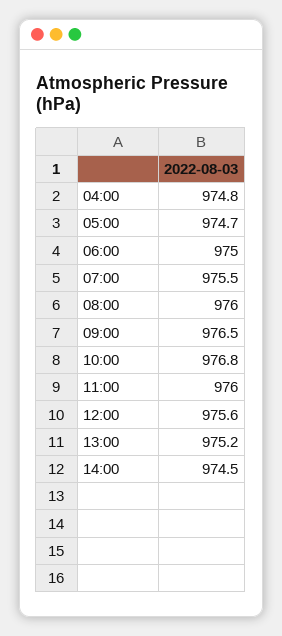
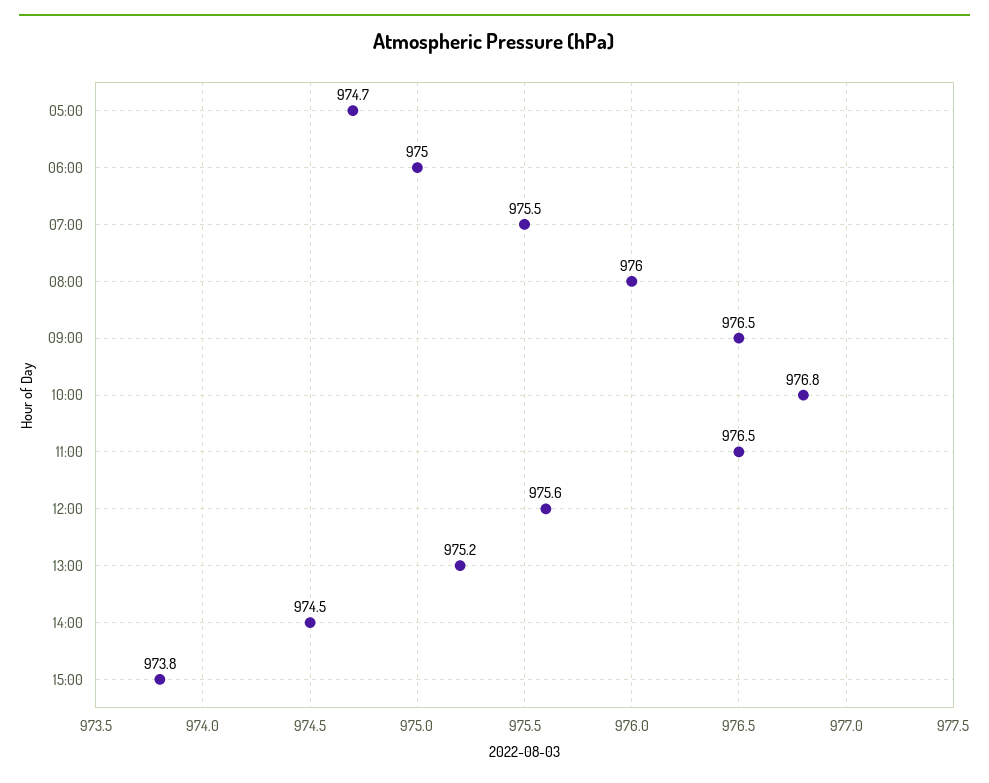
04:00: 974.8 -> none
11:00: 976 -> 976.5
15:00: none -> 973.8

